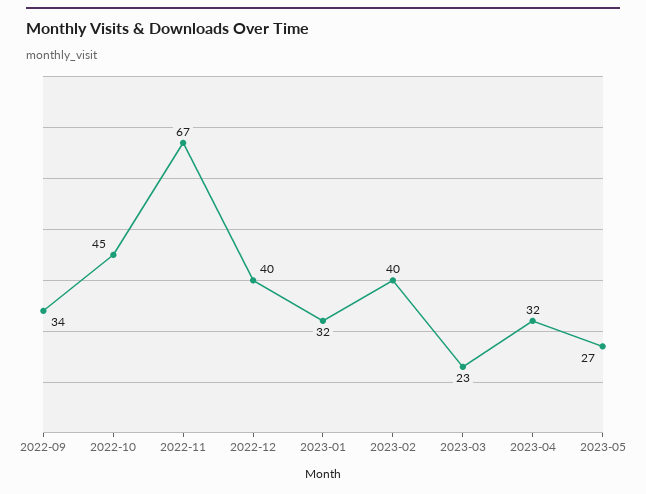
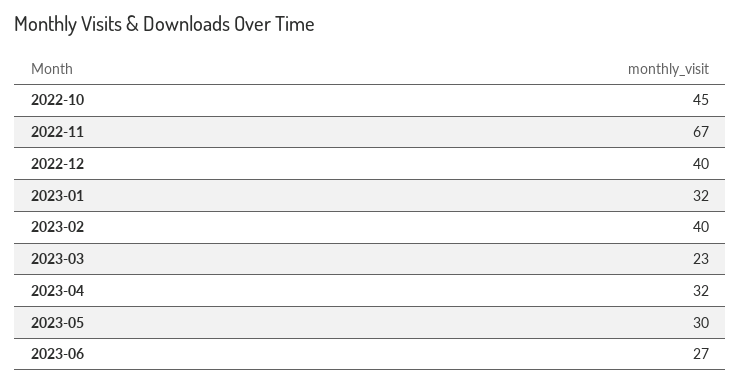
2022-09: 34 -> none
2023-05: 27 -> 30
2023-06: none -> 27

